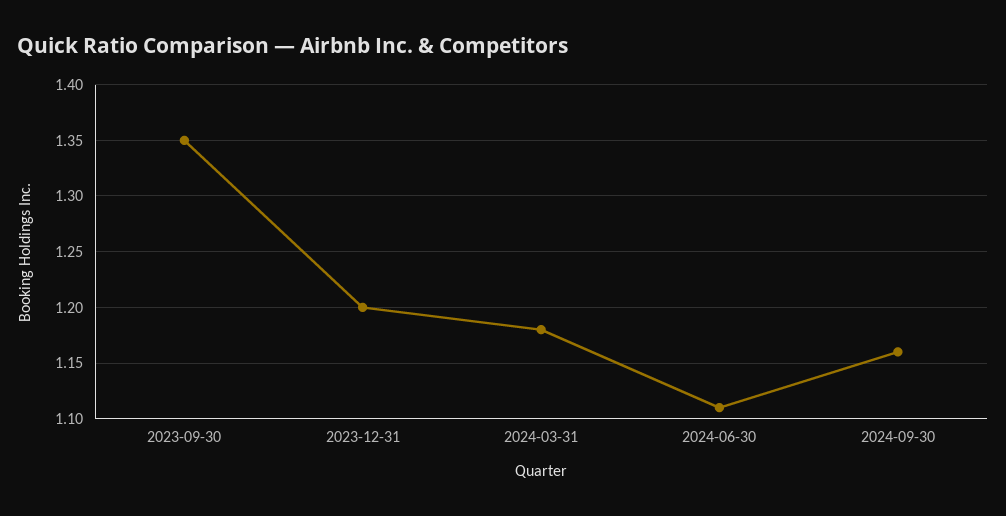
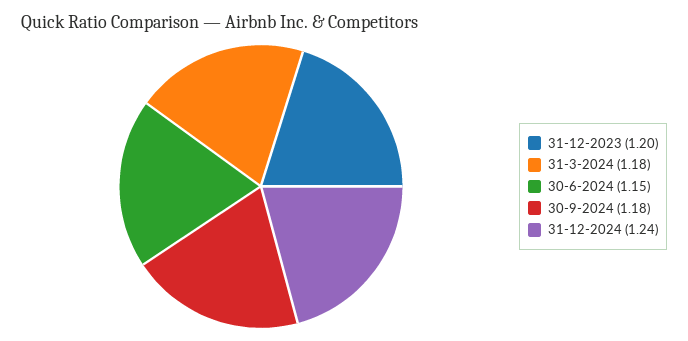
2023-09-30: 1.35 -> none
2024-06-30: 1.11 -> 1.15
2024-09-30: 1.16 -> 1.18
31-12-2024: none -> 1.24

